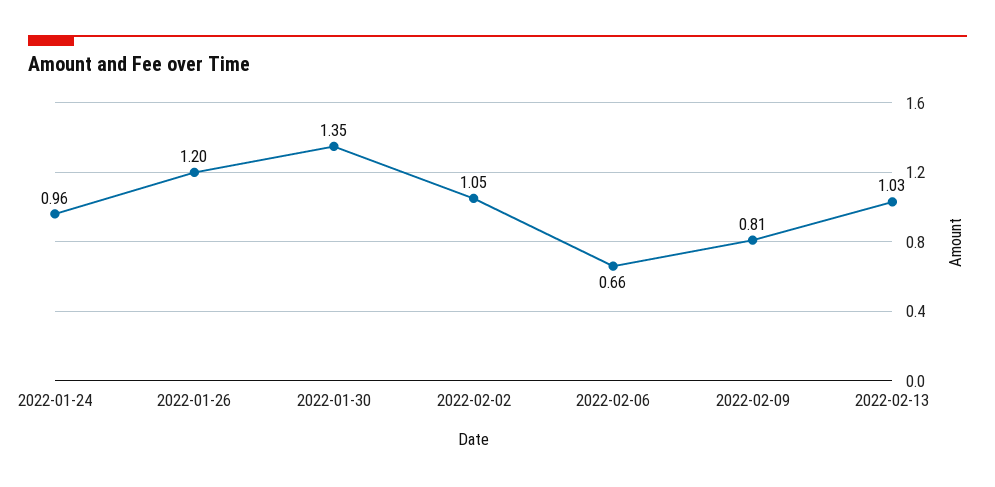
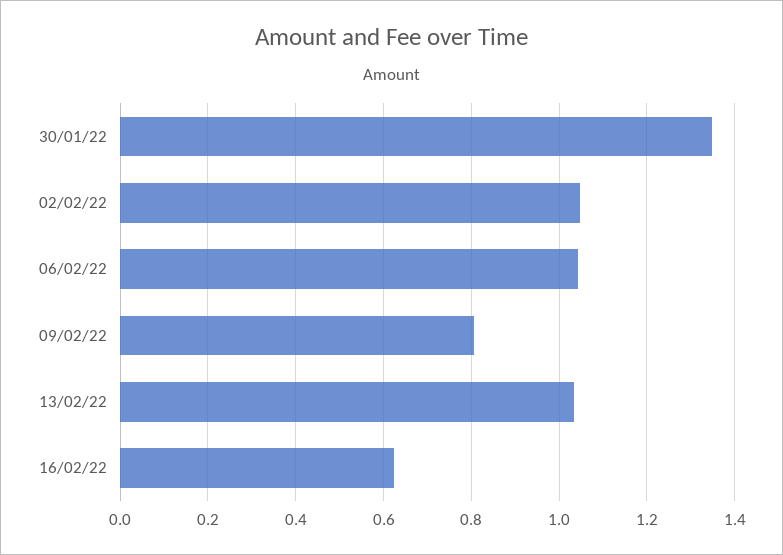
2022-01-24: 0.96 -> none
2022-01-26: 1.2 -> none
2022-02-06: 0.66 -> 1.04
16/02/22: none -> 0.62

